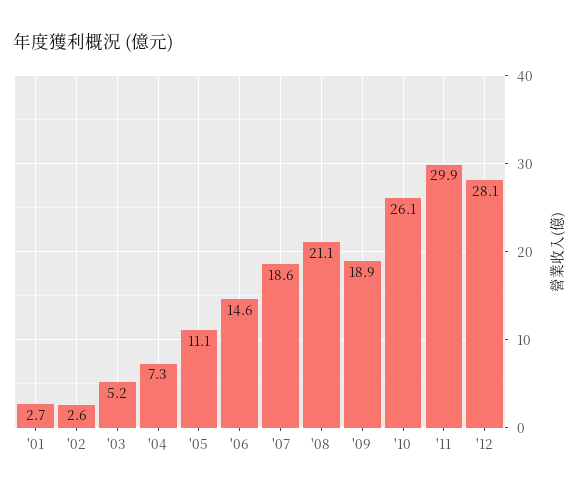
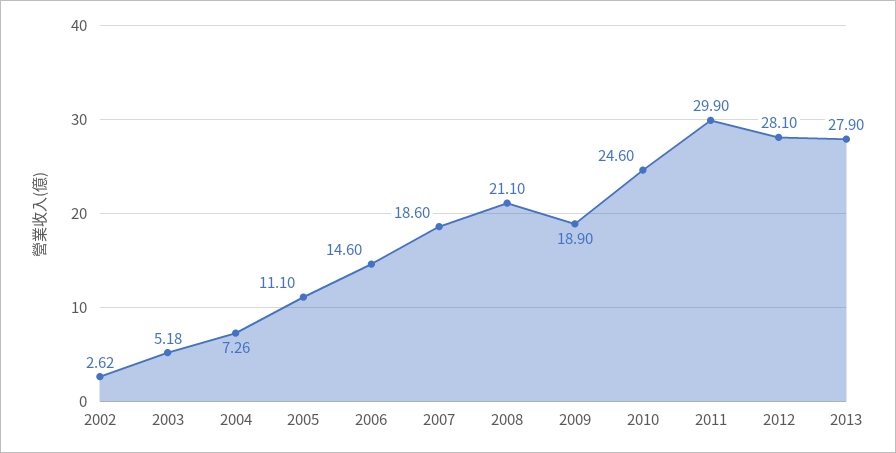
'01: 2.7 -> none
'10: 26.1 -> 24.6
2013: none -> 27.9

